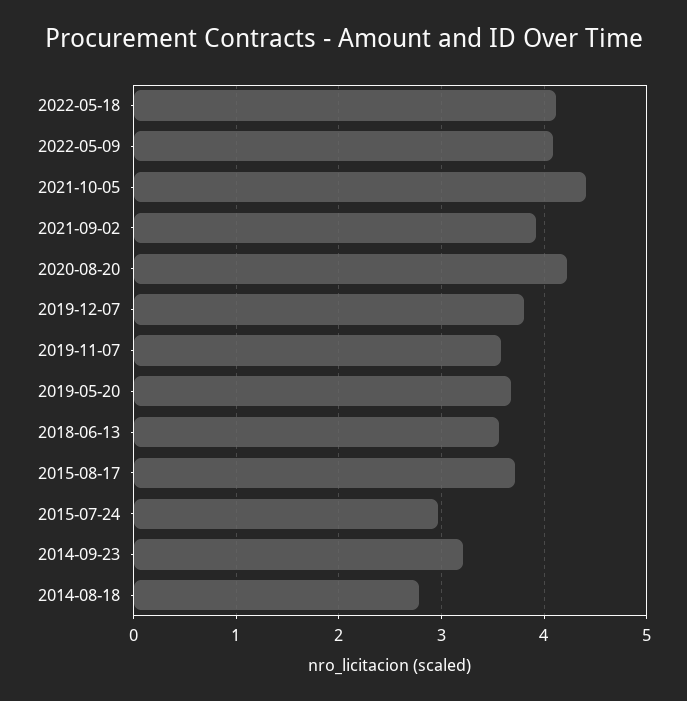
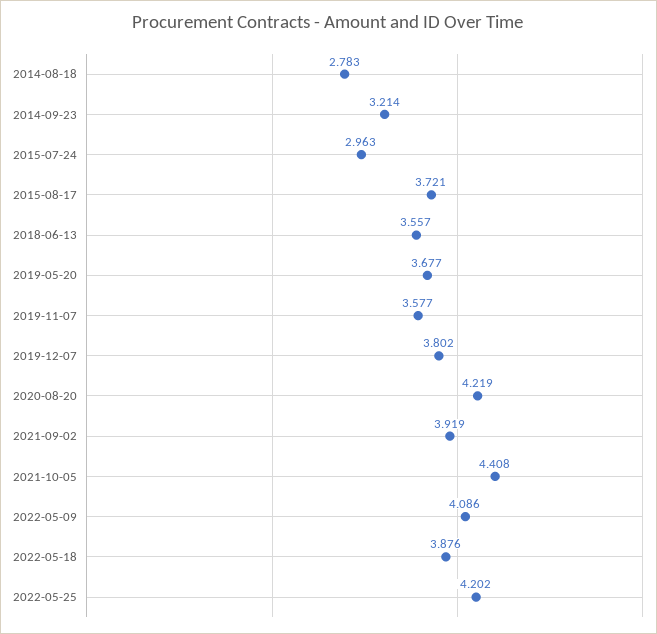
2022-05-18: 4.1 -> 3.876
2022-05-25: none -> 4.202

